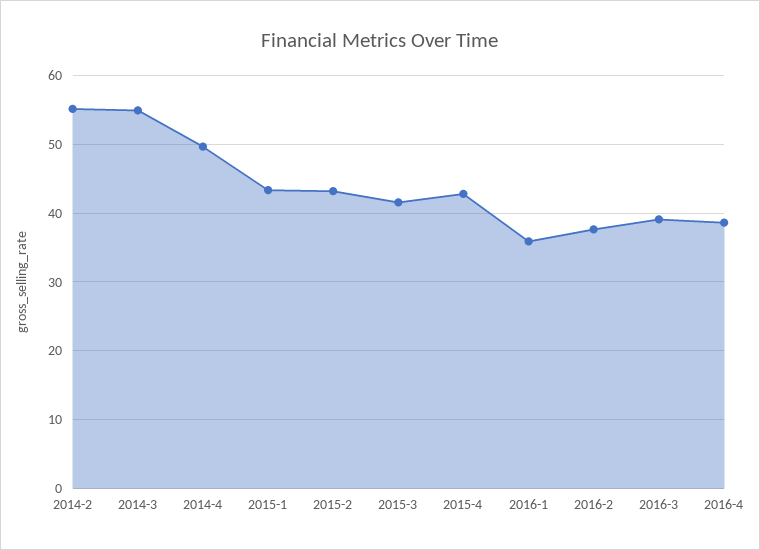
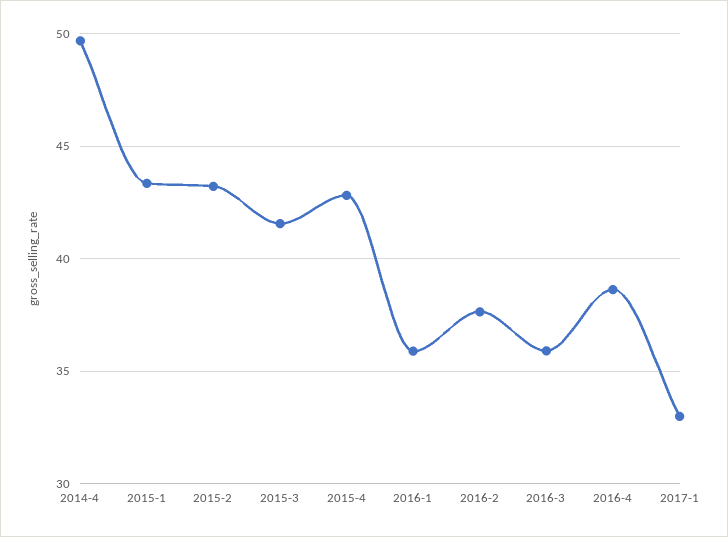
2014-2: 55 -> none
2014-3: 55 -> none
2016-3: 39 -> 36
2017-1: none -> 33

